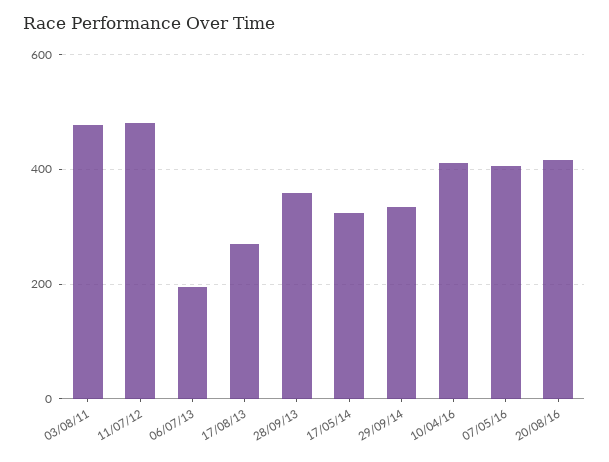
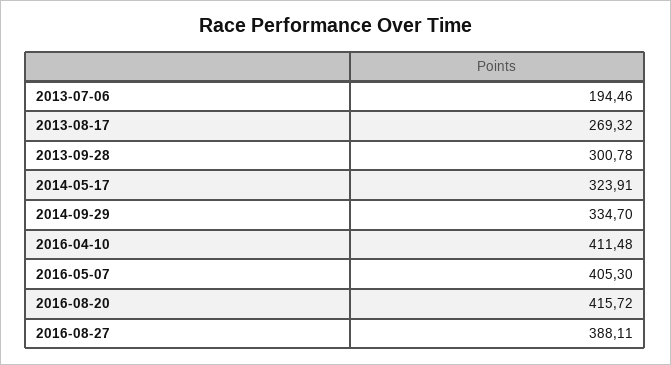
03/08/11: 480 -> none
11/07/12: 480 -> none
28/09/13: 360 -> 300.78
2016-08-27: none -> 388.11

